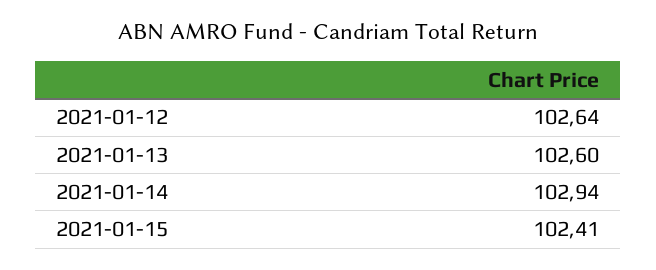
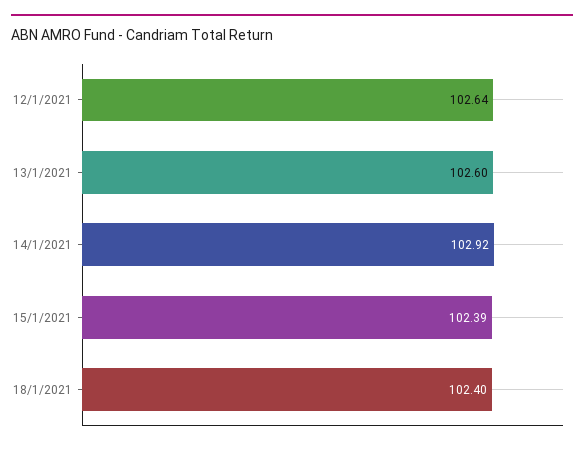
2021-01-14: 102.94 -> 102.92
2021-01-15: 102.41 -> 102.39
18/1/2021: none -> 102.4

